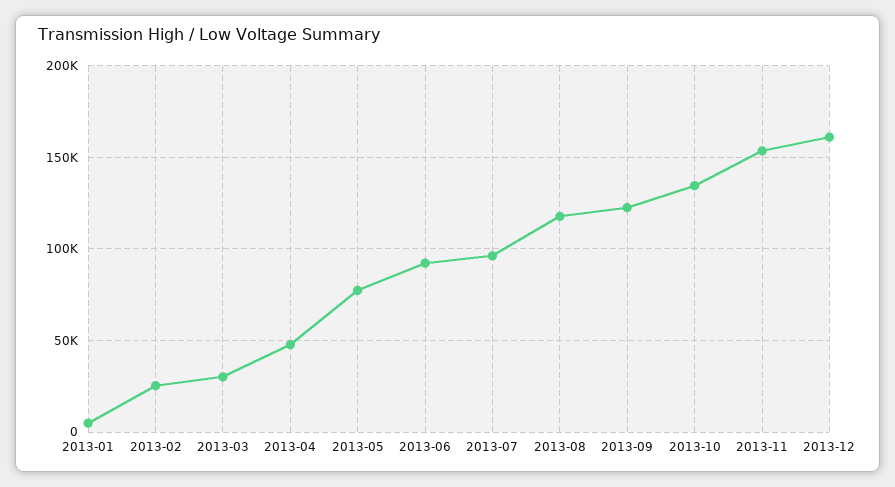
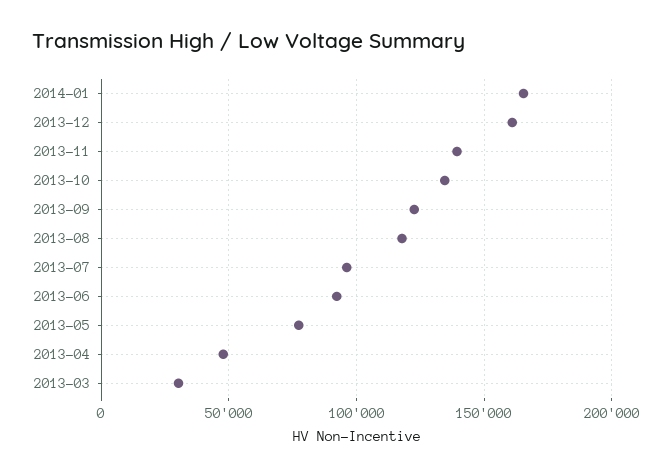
2013-01: 5000 -> none
2013-02: 25000 -> none
2013-11: 155000 -> 140000
2014-01: none -> 165000

